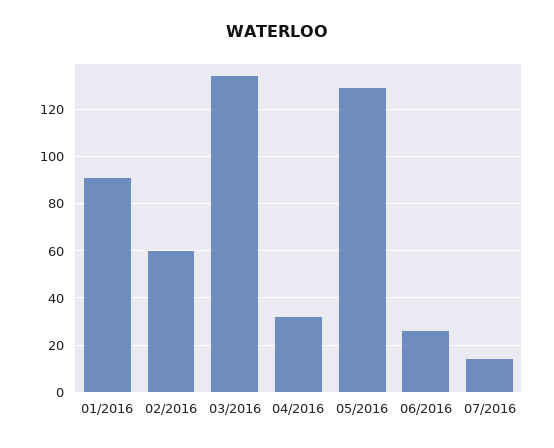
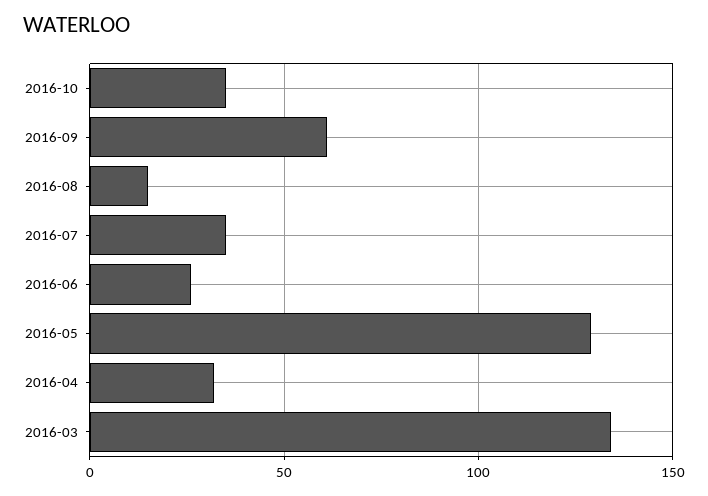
01/2016: 90 -> none
02/2016: 60 -> none
07/2016: 15 -> 35
2016-10: none -> 35
2016-09: none -> 60
2016-08: none -> 15

